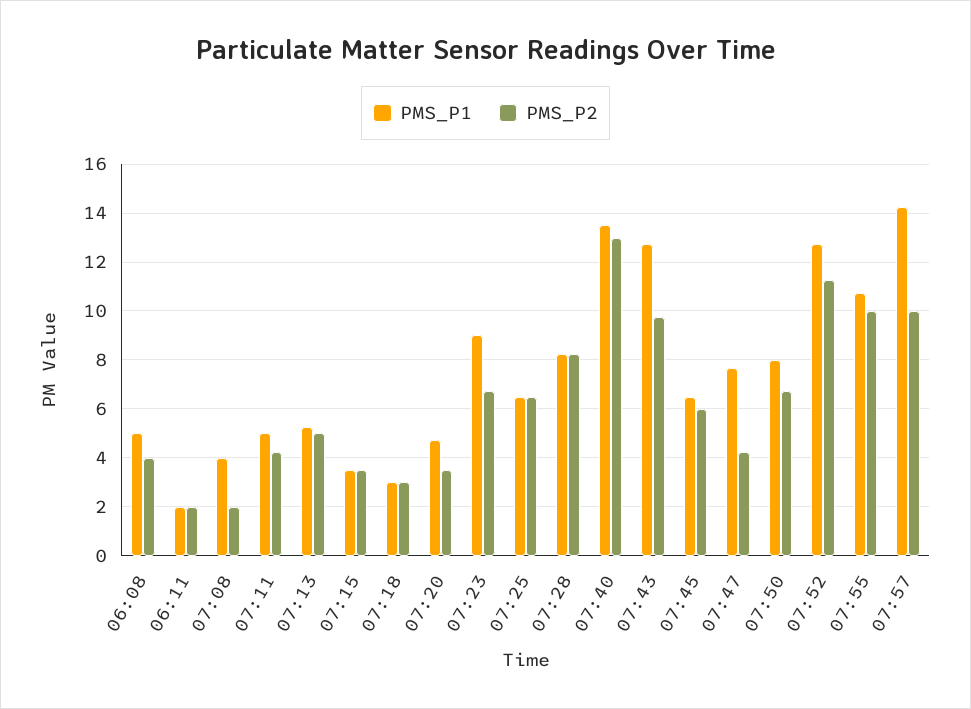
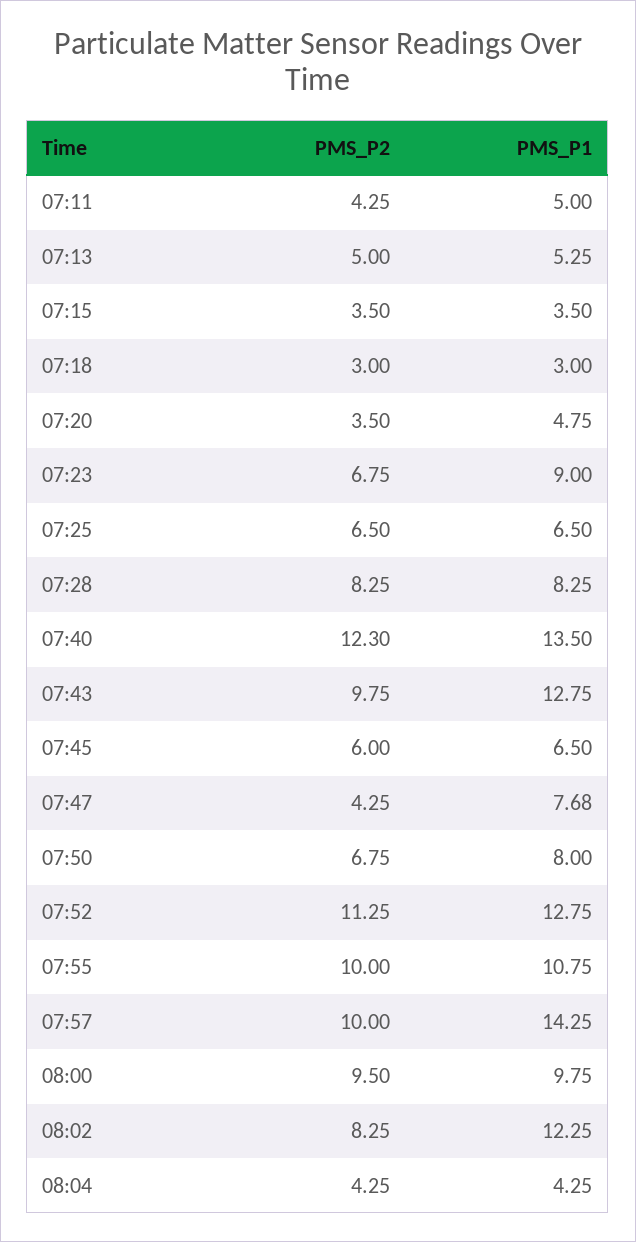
PMS_P1, 06:08: 5 -> none
PMS_P2, 06:08: 4 -> none
PMS_P1, 06:11: 2 -> none
PMS_P2, 06:11: 2 -> none
PMS_P1, 07:08: 4 -> none
PMS_P2, 07:08: 2 -> none
PMS_P2, 07:40: 13 -> 12.3
PMS_P2, 08:00: none -> 9.5
PMS_P1, 08:00: none -> 9.75
PMS_P2, 08:02: none -> 8.25
PMS_P1, 08:02: none -> 12.25
PMS_P2, 08:04: none -> 4.25
PMS_P1, 08:04: none -> 4.25

